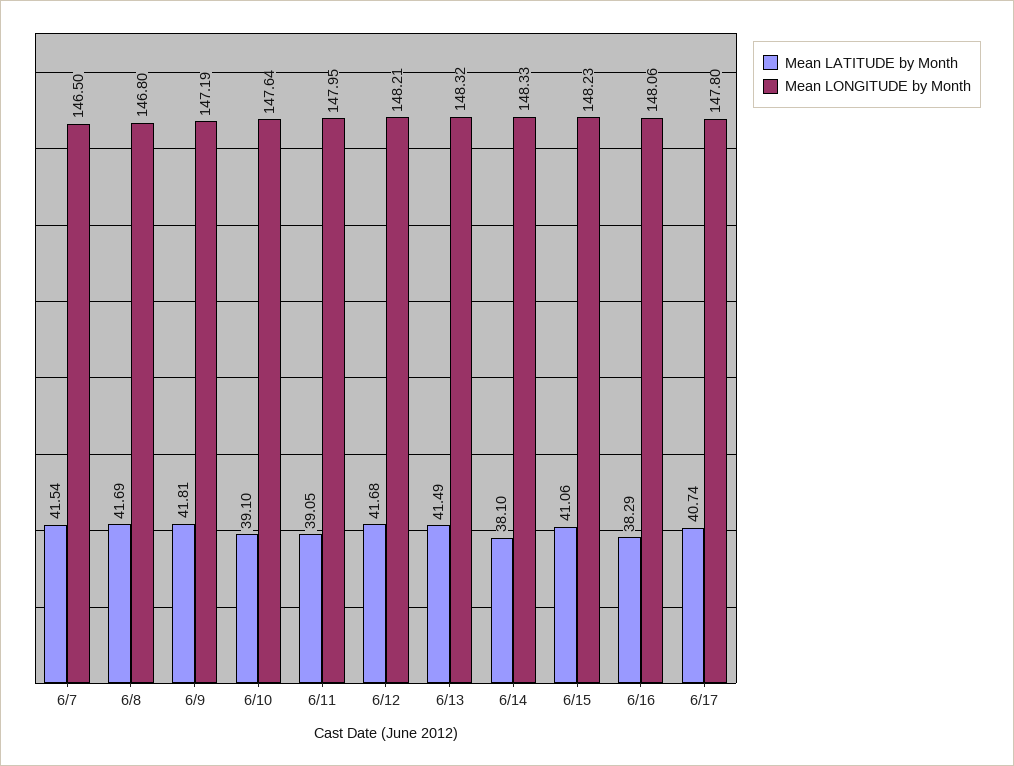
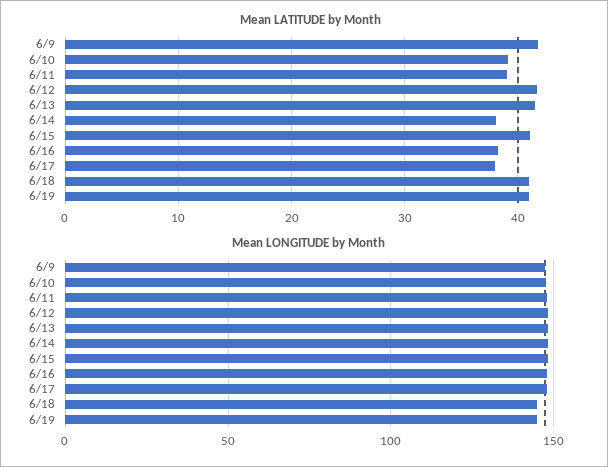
Mean LATITUDE by Month, 6/7: 41.54 -> none
Mean LONGITUDE by Month, 6/7: 146.5 -> none
Mean LATITUDE by Month, 6/8: 41.69 -> none
Mean LONGITUDE by Month, 6/8: 146.8 -> none
Mean LATITUDE by Month, 6/17: 40.74 -> 38
Mean LATITUDE by Month, 6/18: none -> 41
Mean LATITUDE by Month, 6/19: none -> 41
Mean LONGITUDE by Month, 6/18: none -> 145
Mean LONGITUDE by Month, 6/19: none -> 145

